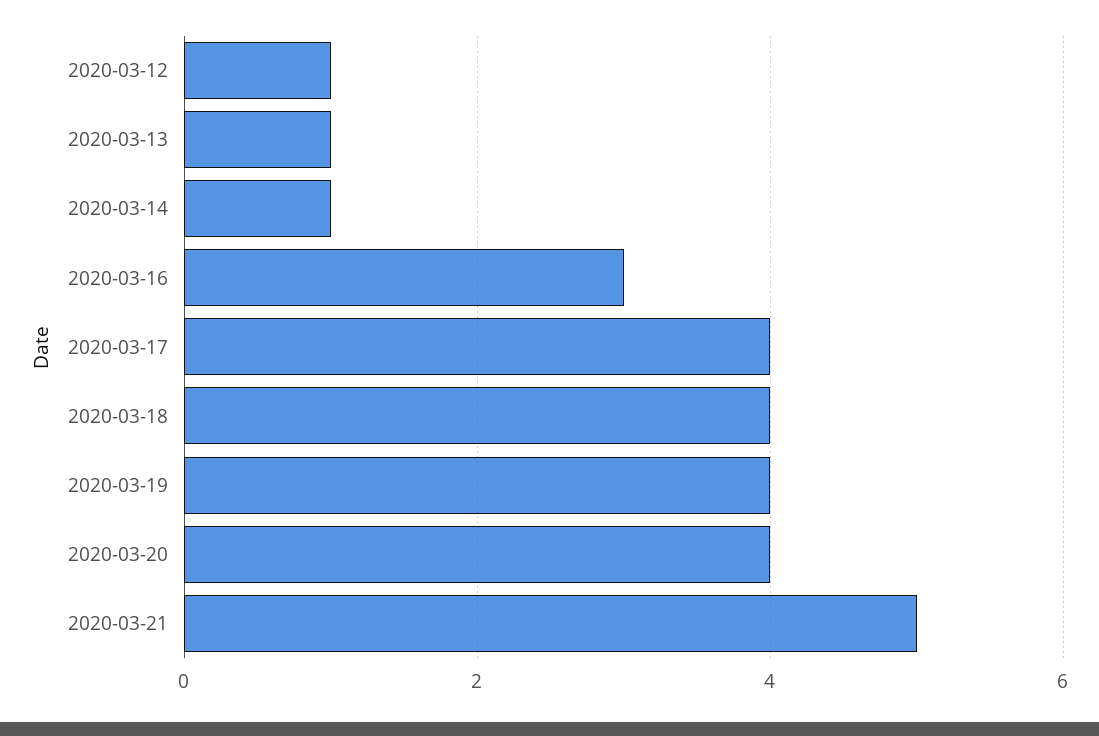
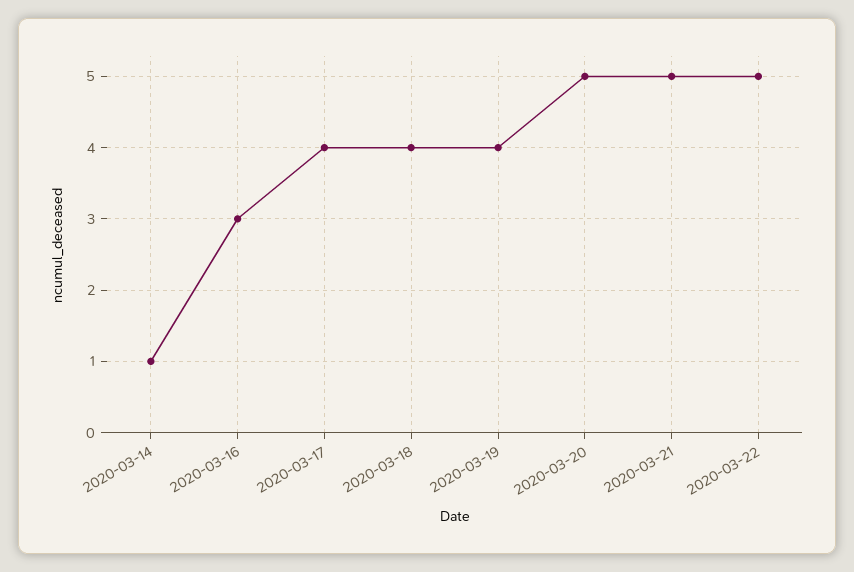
2020-03-12: 1 -> none
2020-03-13: 1 -> none
2020-03-20: 4 -> 5
2020-03-22: none -> 5

